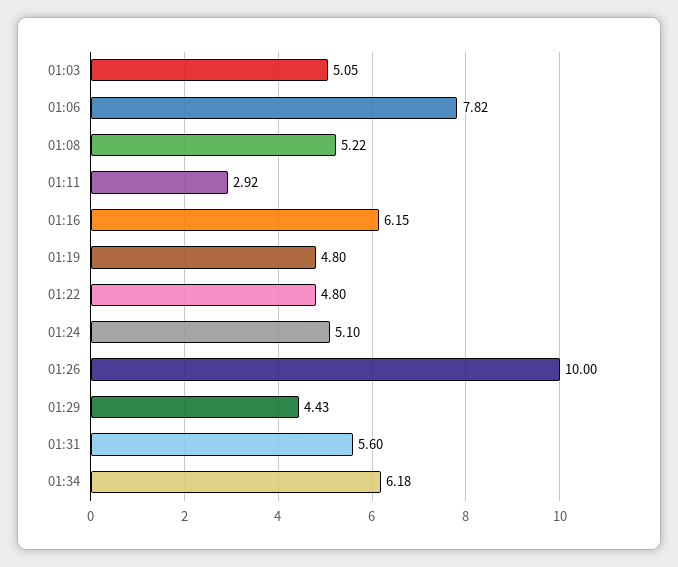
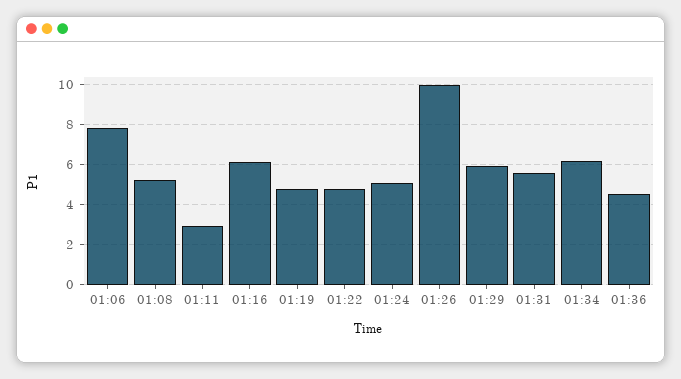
01:03: 5.05 -> none
01:29: 4.43 -> 6
01:36: none -> 4.5

